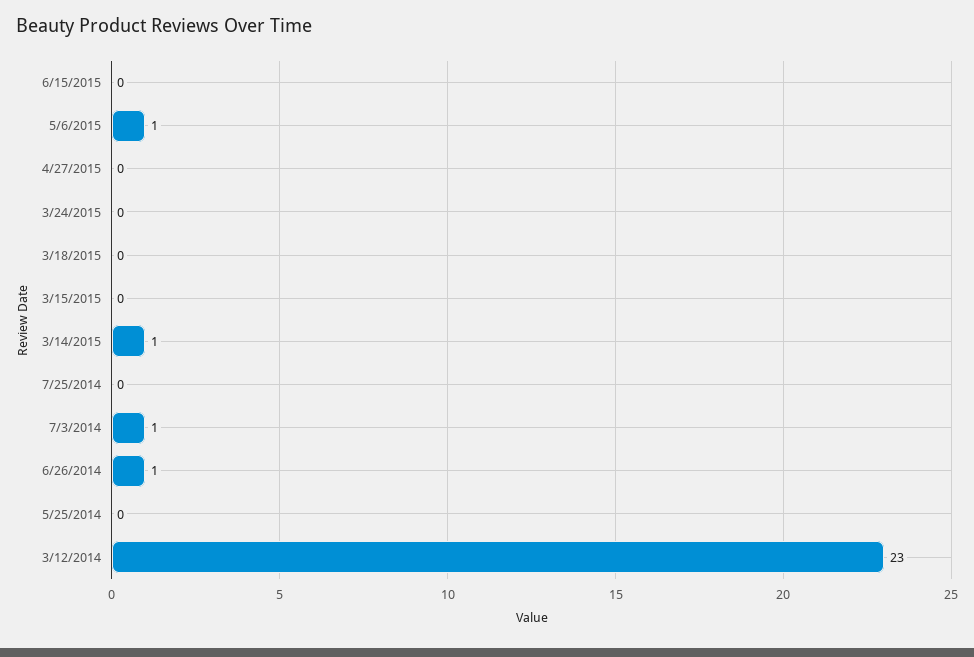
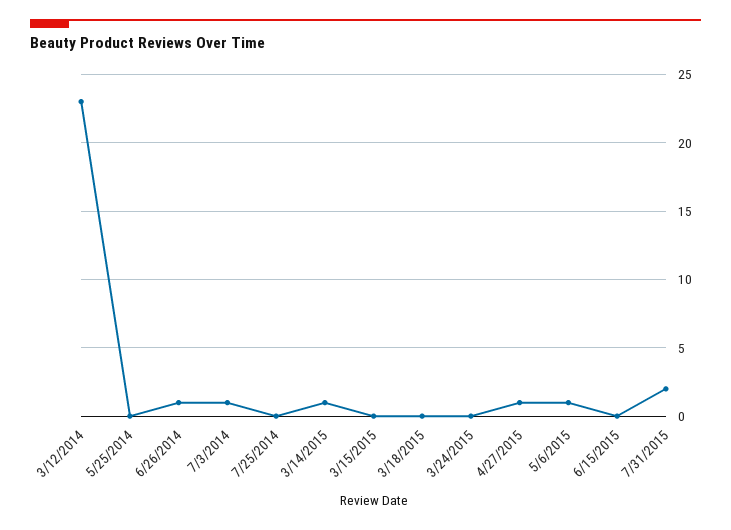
4/27/2015: 0 -> 1
7/31/2015: none -> 2

